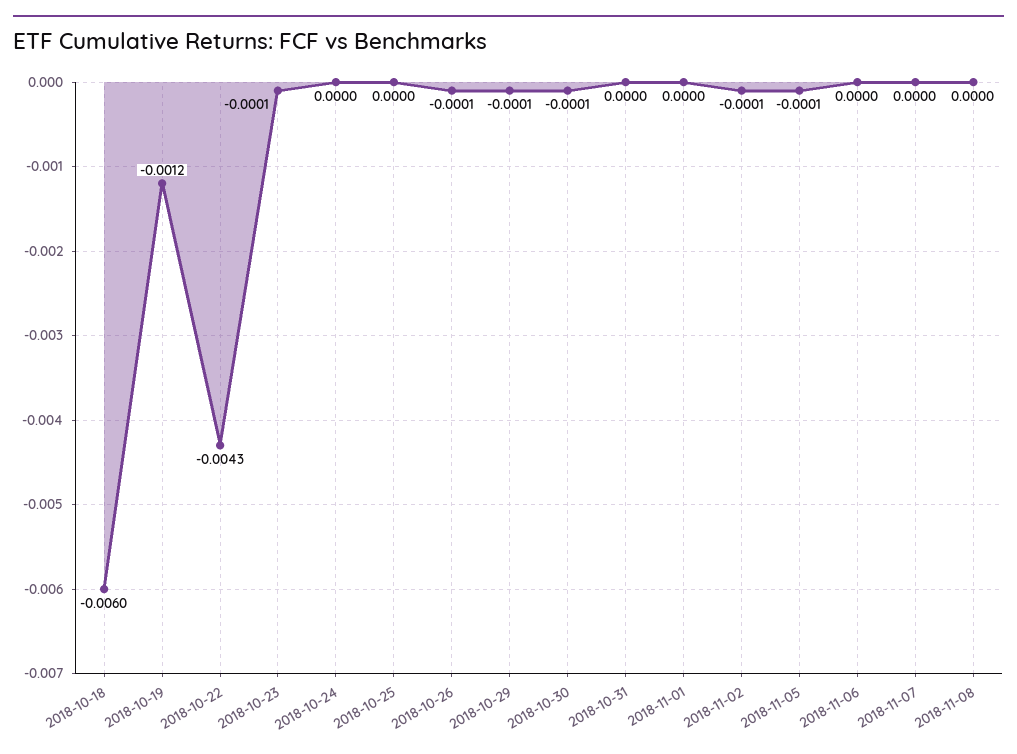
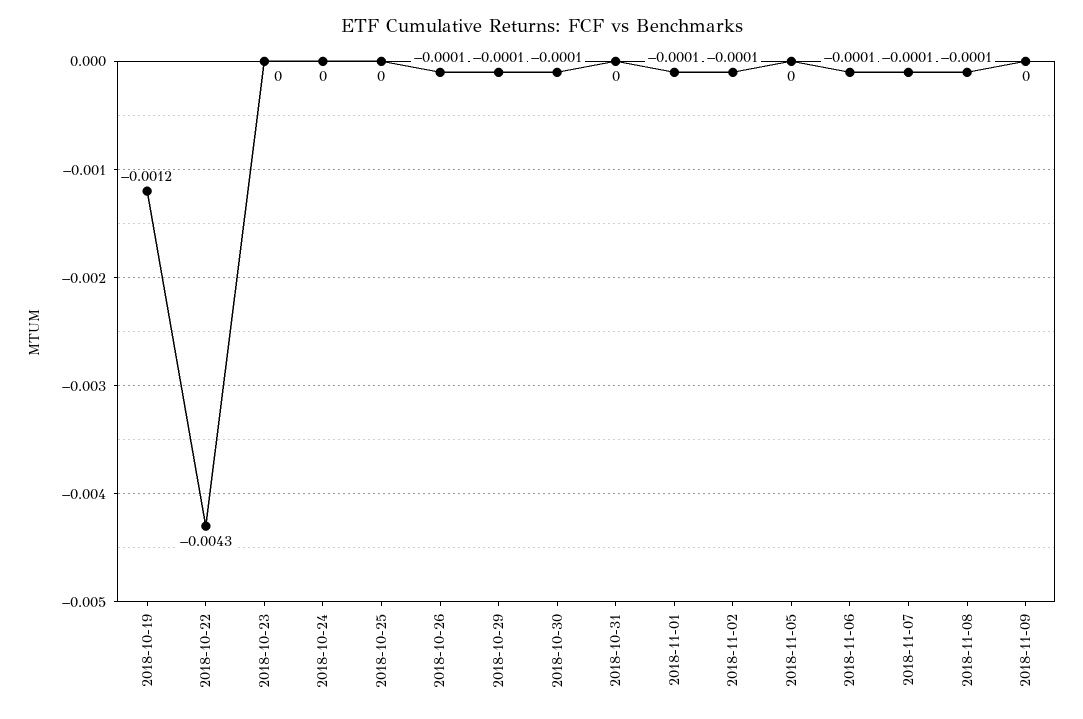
2018-10-18: -0.006 -> none
2018-10-23: -0.0001 -> 0
2018-11-01: 0 -> -0.0001
2018-11-05: -0.0001 -> 0
2018-11-06: 0 -> -0.0001
2018-11-07: 0 -> -0.0001
2018-11-08: 0 -> -0.0001
2018-11-09: none -> 0

